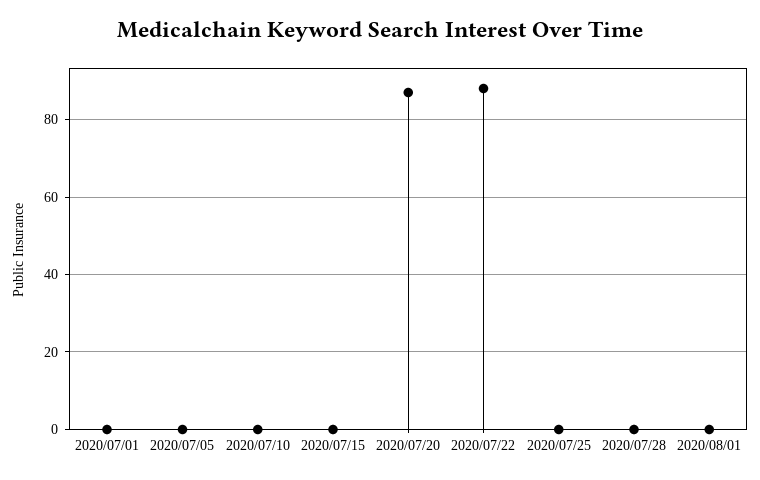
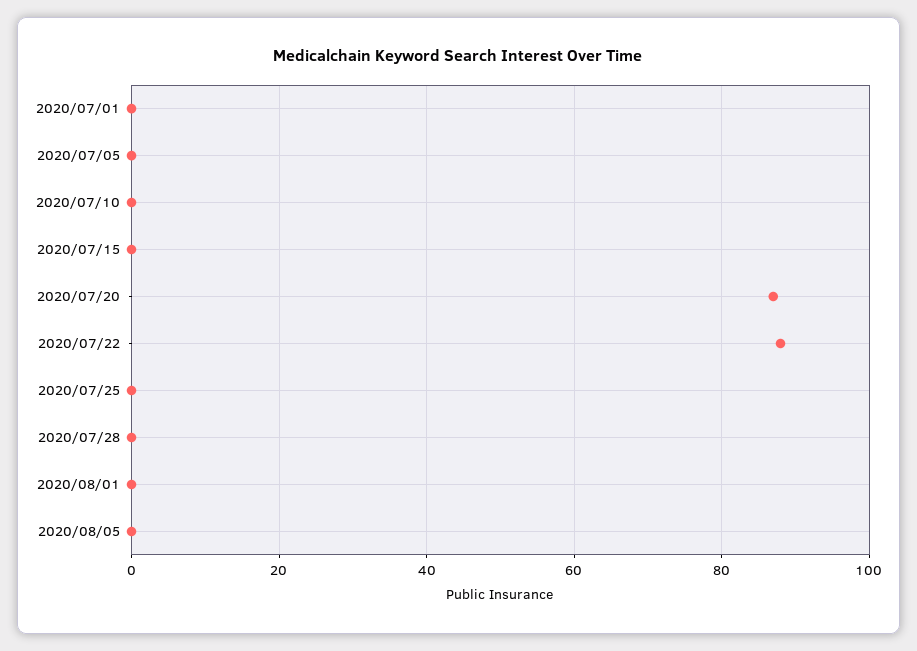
2020/08/05: none -> 0

